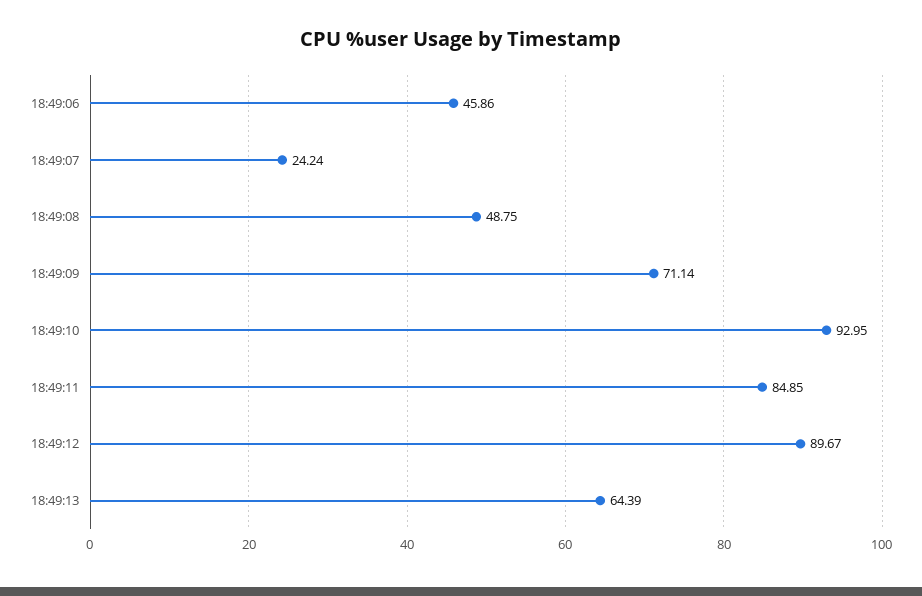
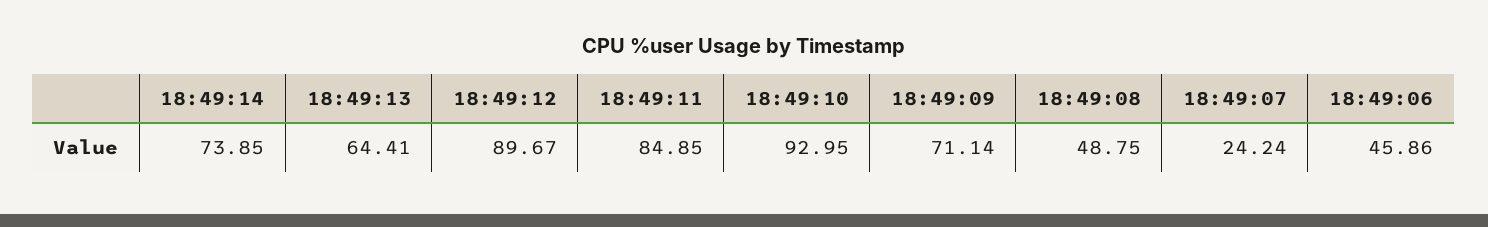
18:49:13: 64.39 -> 64.41
18:49:14: none -> 73.85

